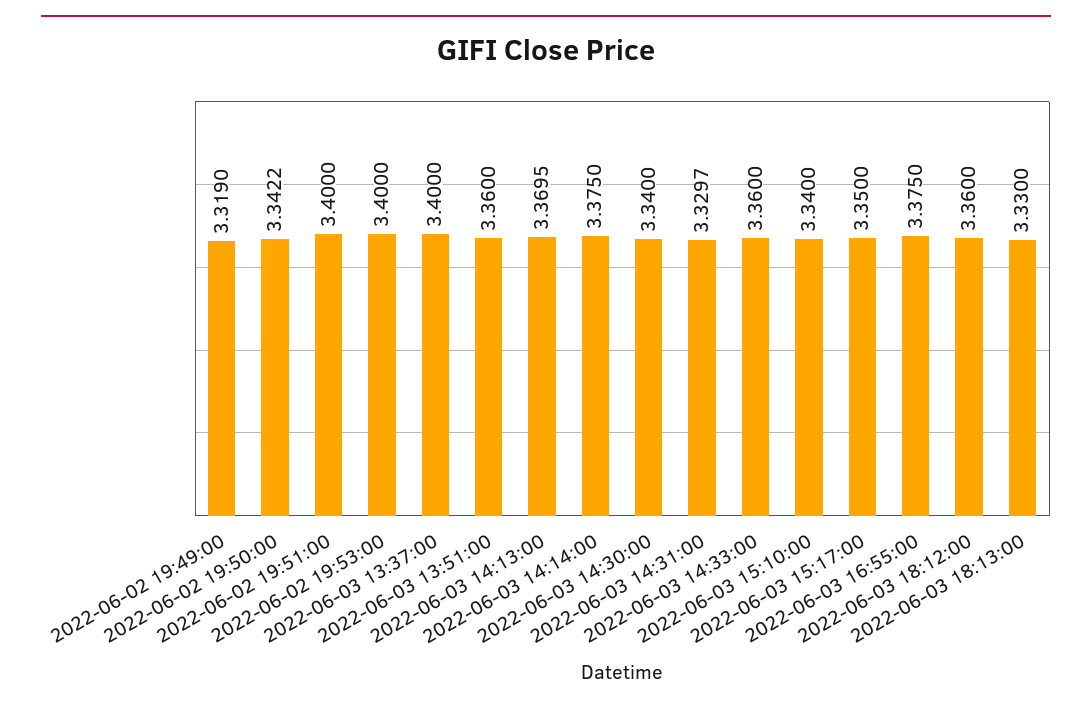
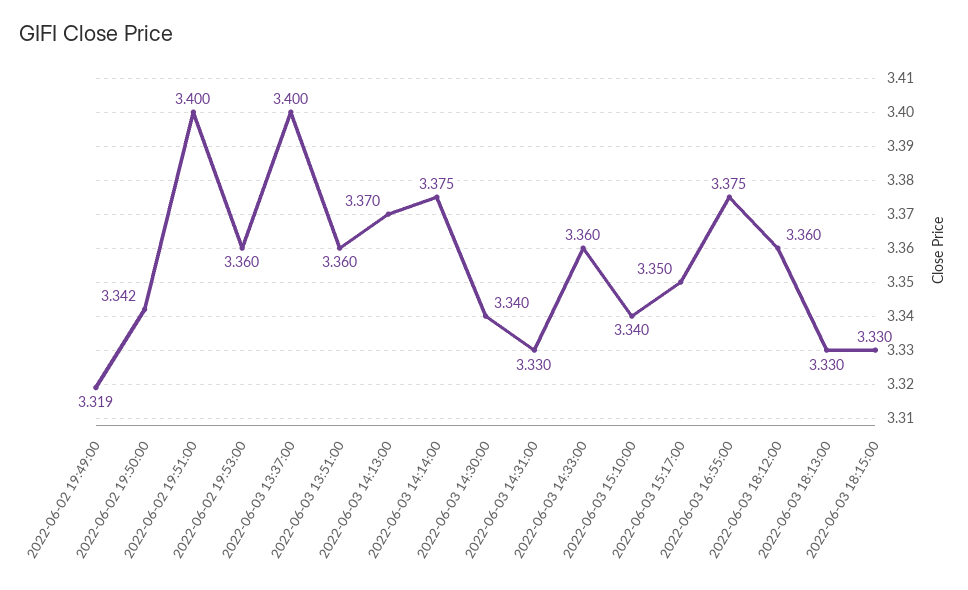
2022-06-02 19:53:00: 3.4 -> 3.36
2022-06-03 18:15:00: none -> 3.33

